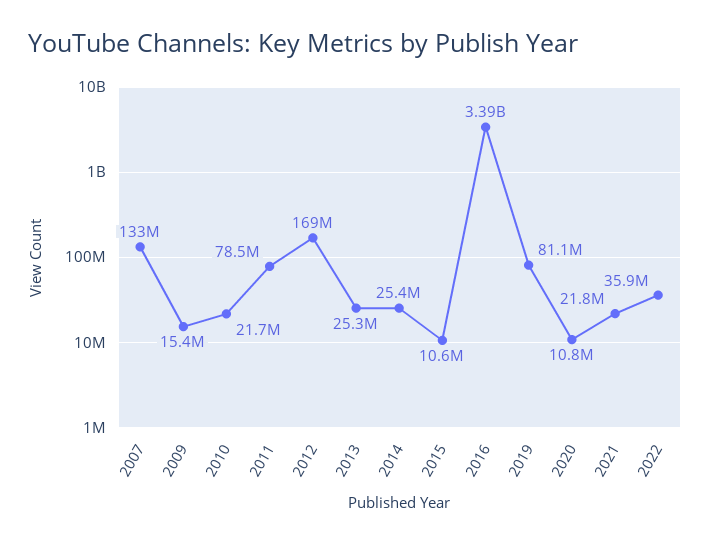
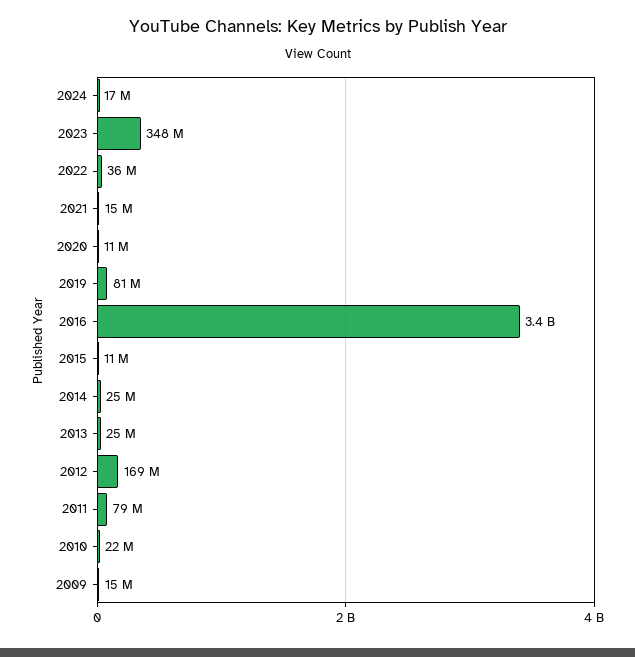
2007: 133000000 -> none
2021: 21800000 -> 15000000
2024: none -> 17000000
2023: none -> 348000000

